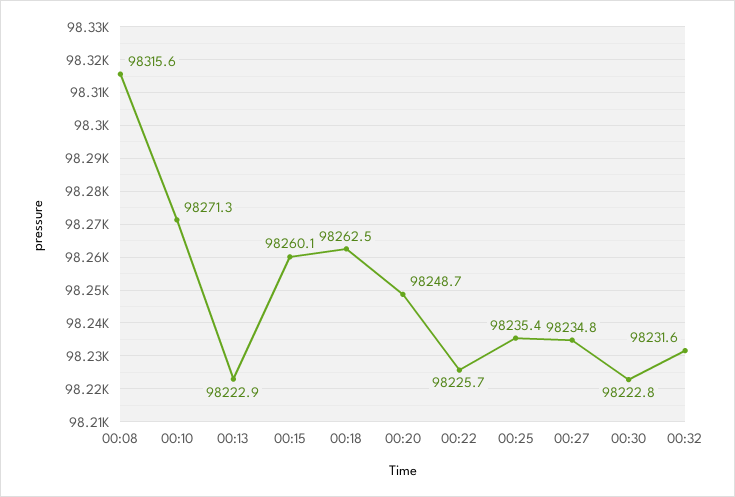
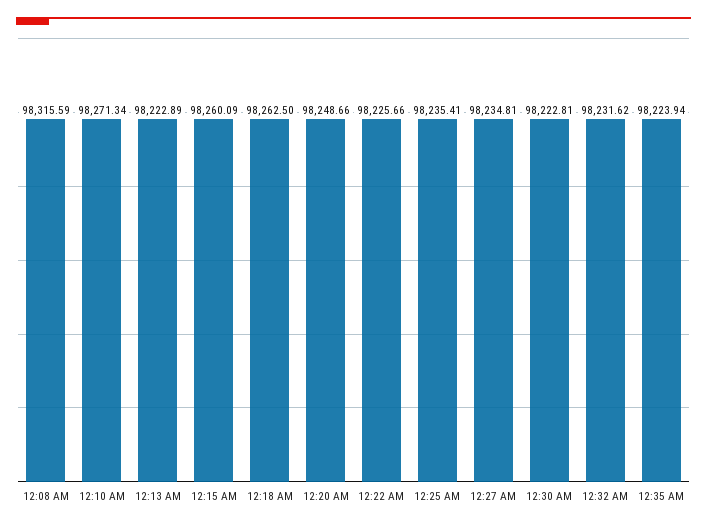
12:35 AM: none -> 98223.94

